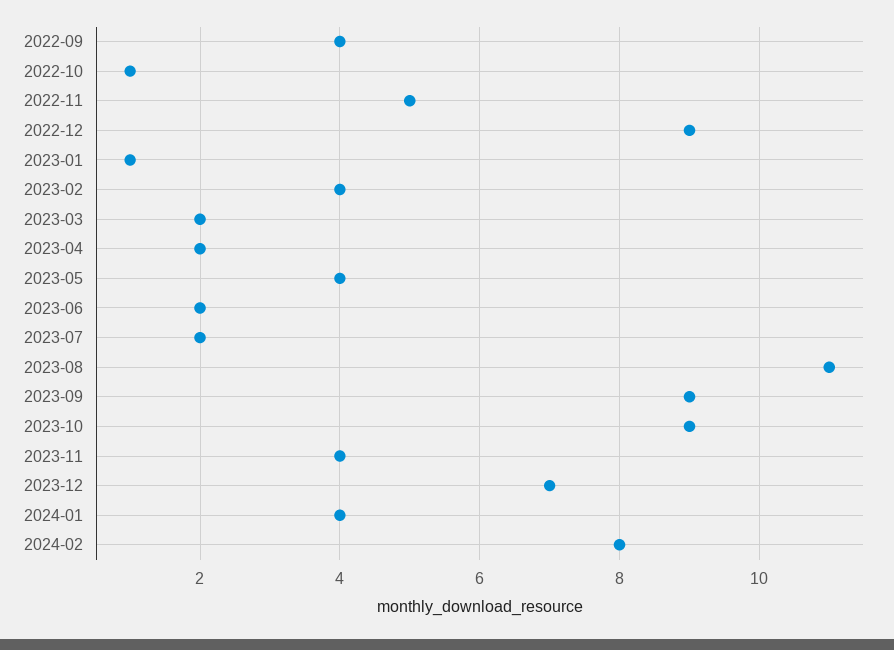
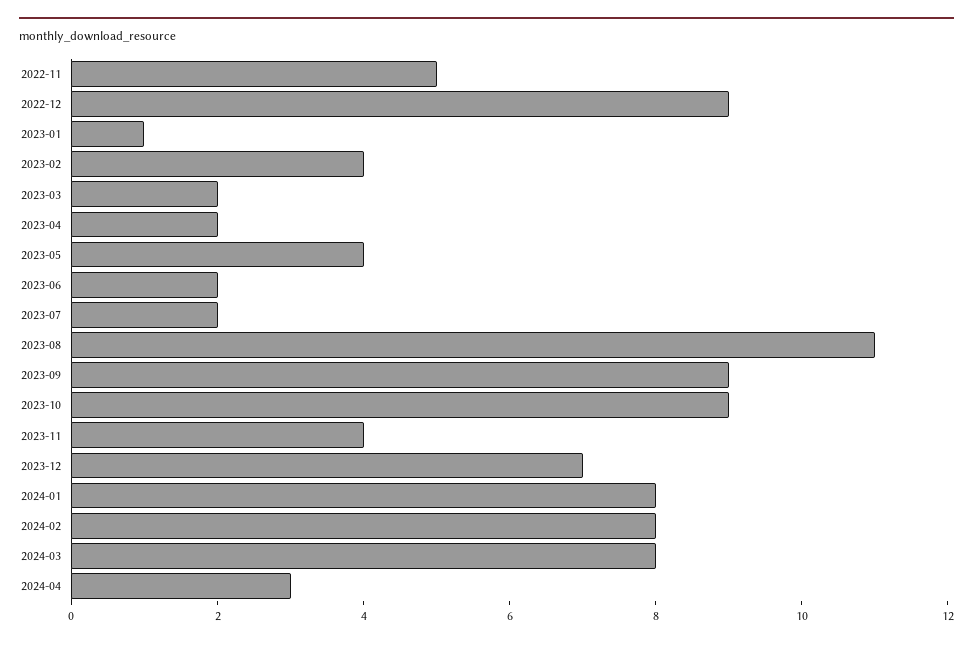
2022-09: 4 -> none
2022-10: 1 -> none
2024-01: 4 -> 8
2024-03: none -> 8
2024-04: none -> 3

